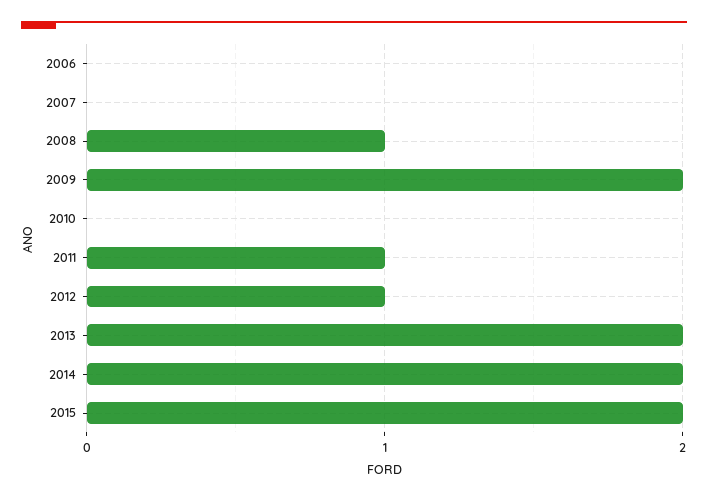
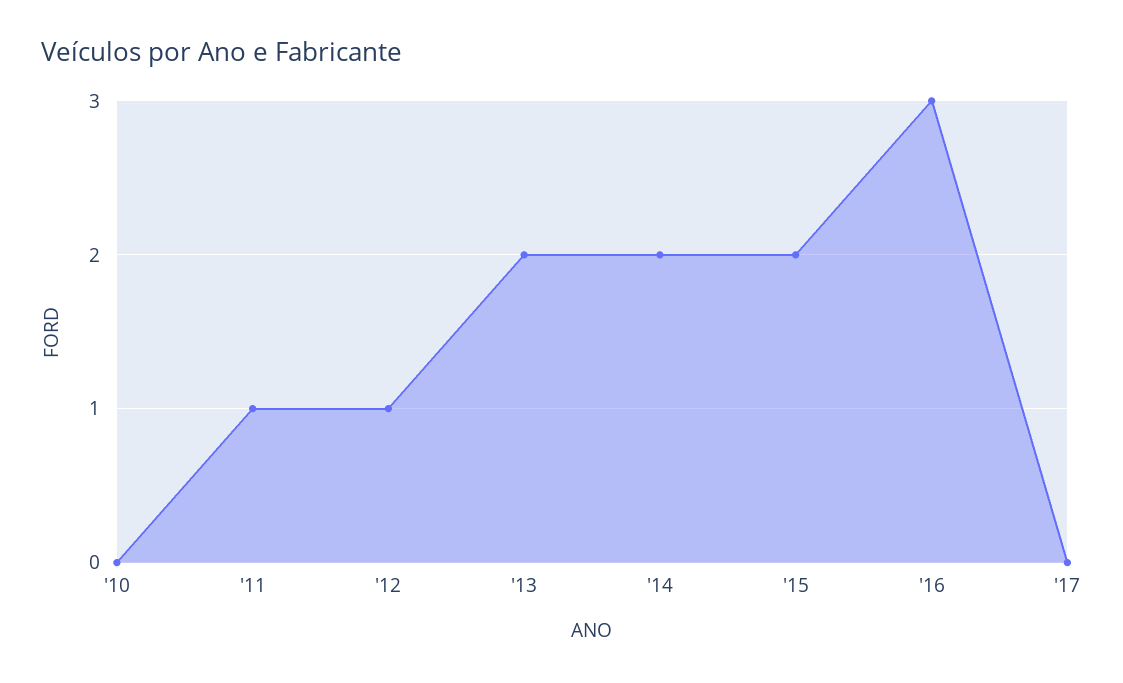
2006: 0 -> none
2007: 0 -> none
2008: 1 -> none
2009: 2 -> none
'16: none -> 3
'17: none -> 0

